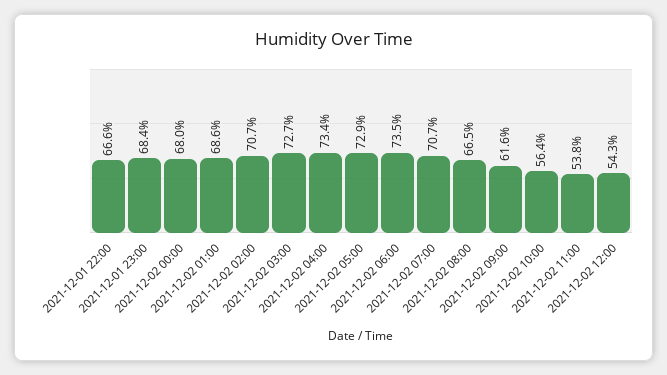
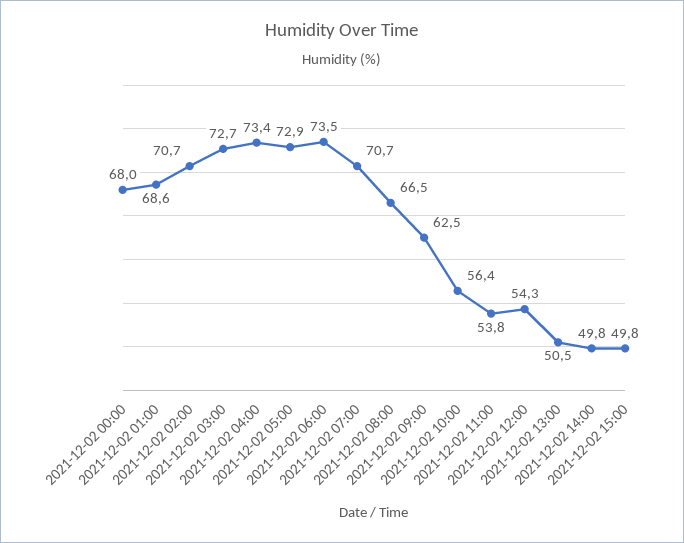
2021-12-01 22:00: 66.6 -> none
2021-12-01 23:00: 68.4 -> none
2021-12-02 09:00: 61.6 -> 62.5
2021-12-02 13:00: none -> 50.5
2021-12-02 14:00: none -> 49.8
2021-12-02 15:00: none -> 49.8

